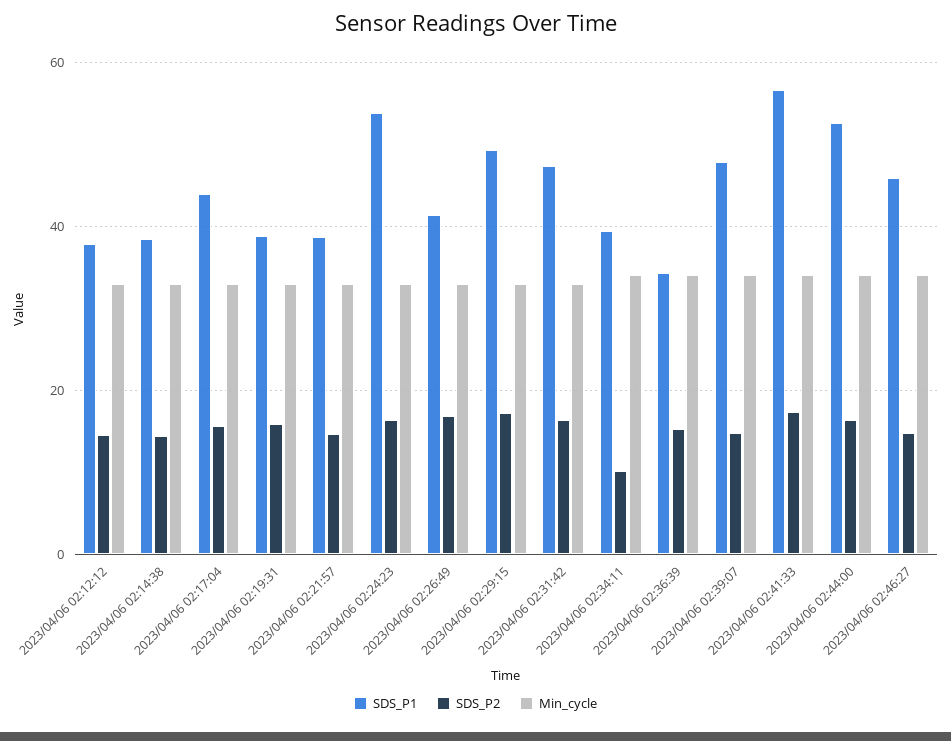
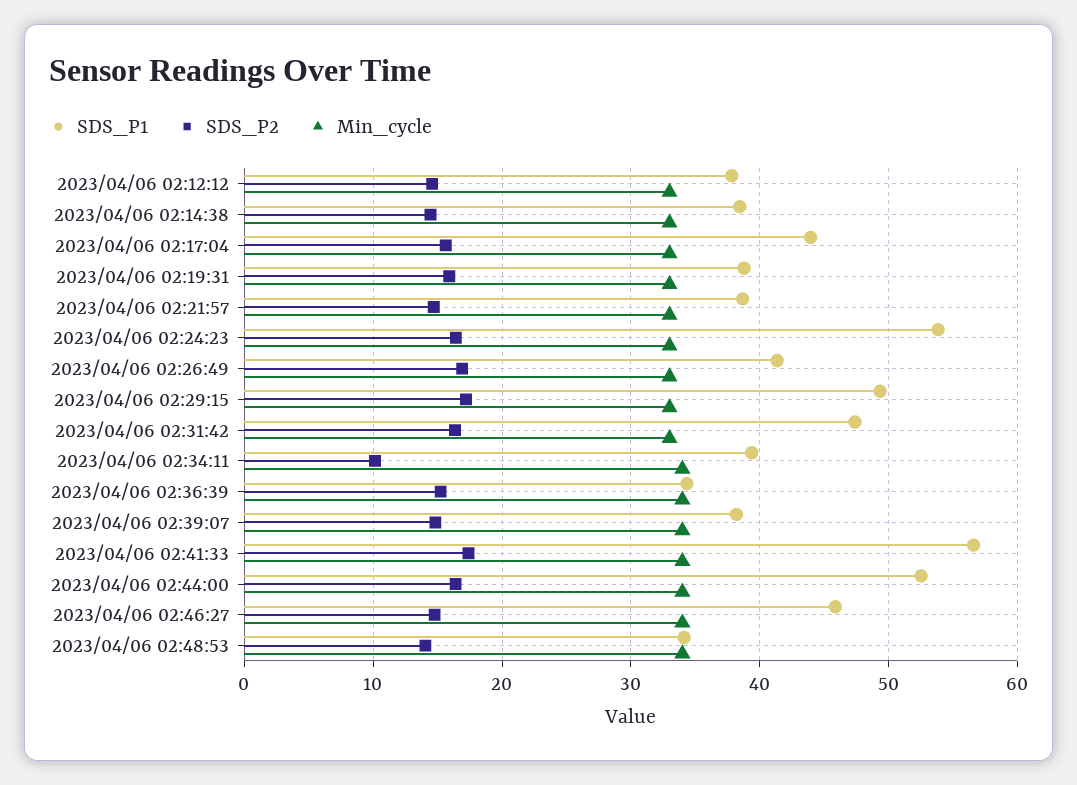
SDS_P1, 2023/04/06 02:39:07: 48 -> 38
SDS_P1, 2023/04/06 02:48:53: none -> 34
SDS_P2, 2023/04/06 02:48:53: none -> 14
Min_cycle, 2023/04/06 02:48:53: none -> 34

